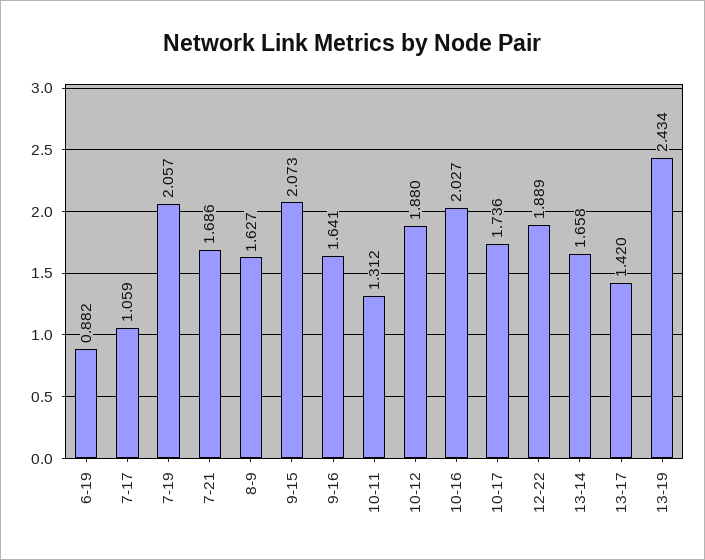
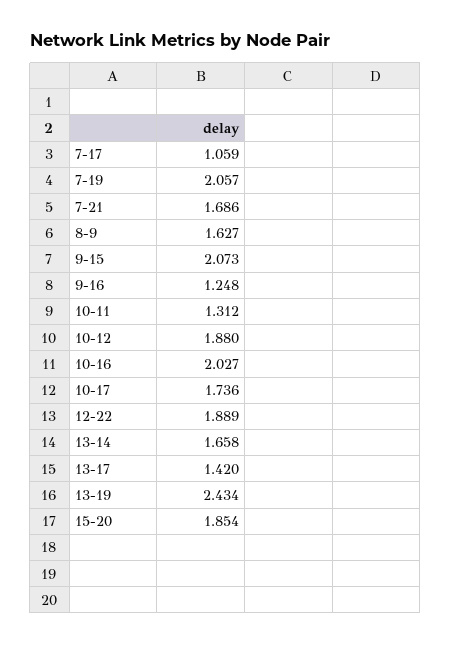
6-19: 0.882 -> none
9-16: 1.641 -> 1.248
15-20: none -> 1.854

